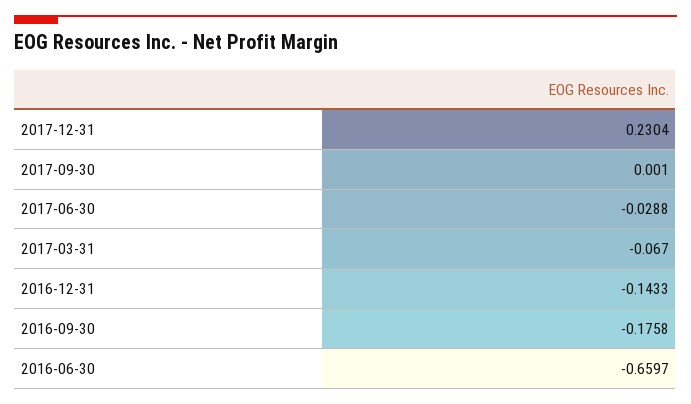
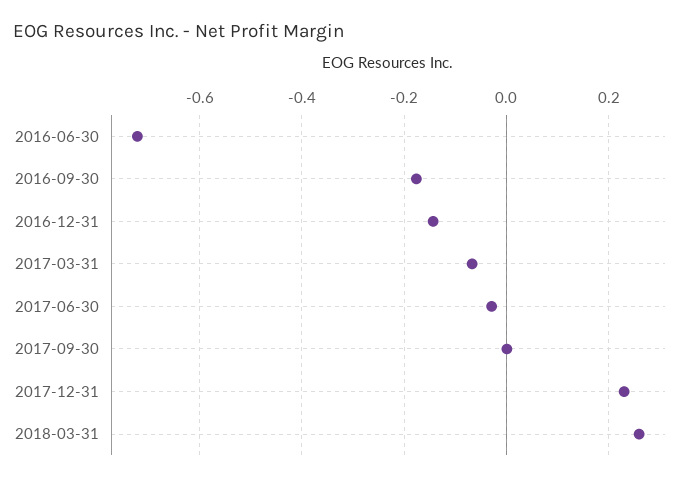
2016-06-30: -0.6597 -> -0.72
2018-03-31: none -> 0.26

